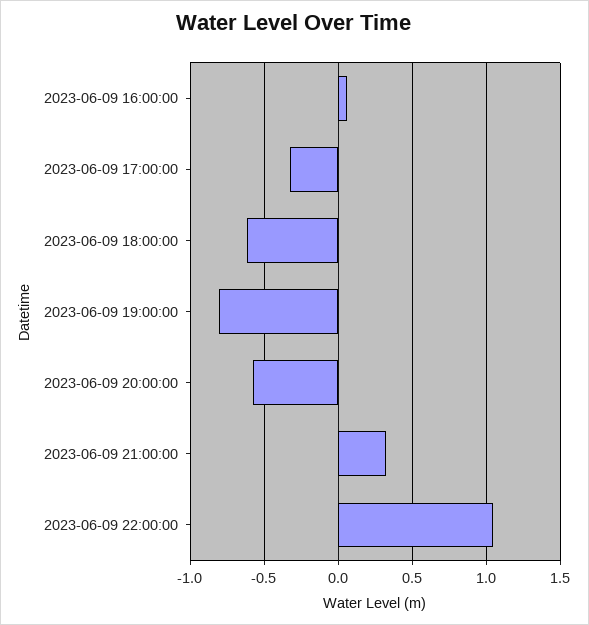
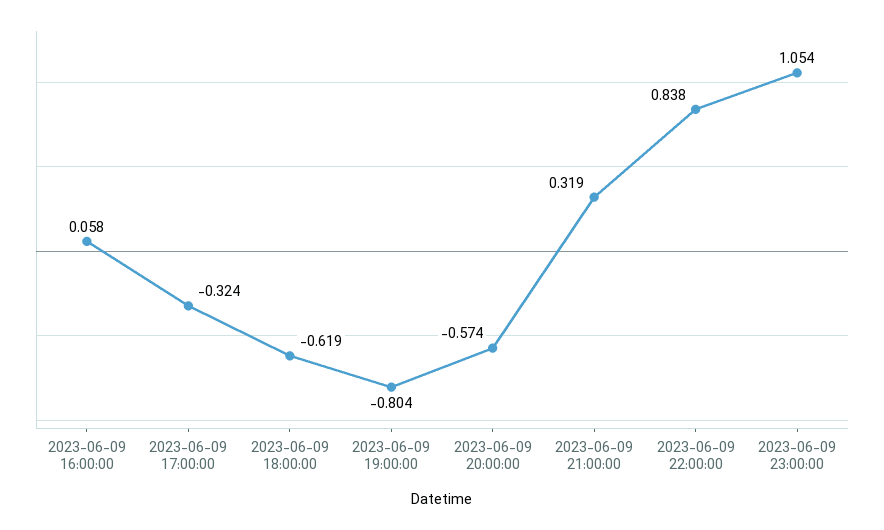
2023-06-09 22:00:00: 1.05 -> 0.838
2023-06-09 23:00:00: none -> 1.054

